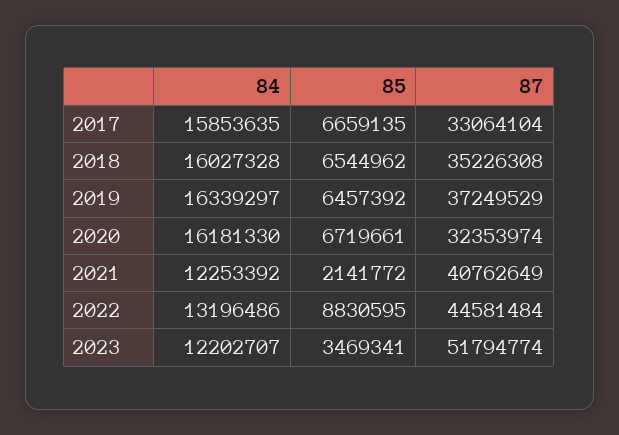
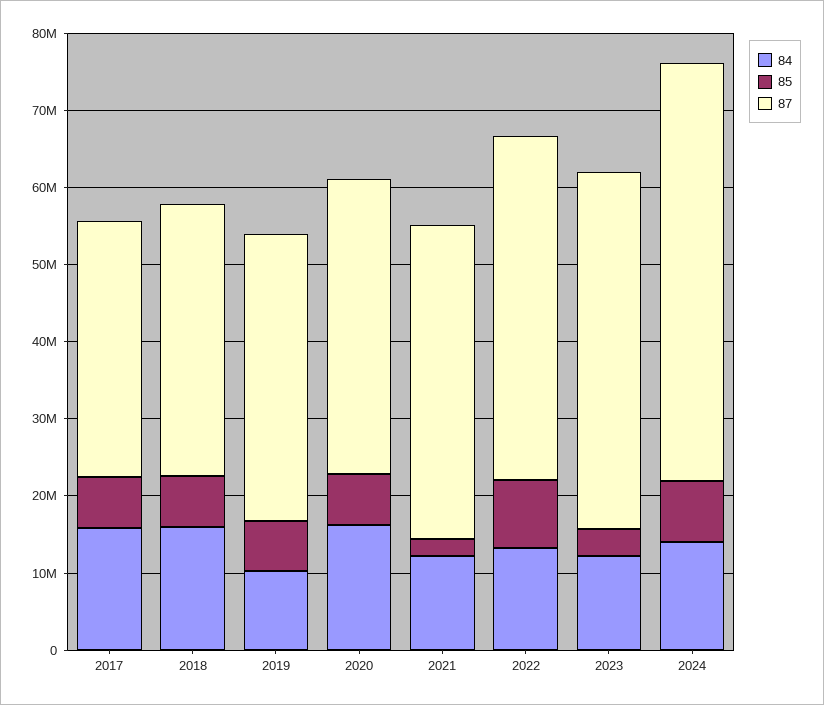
84, 2019: 16339297 -> 10000000
87, 2020: 32353974 -> 38000000
87, 2023: 51794774 -> 46000000
84, 2024: none -> 14000000
85, 2024: none -> 8000000
87, 2024: none -> 54000000

